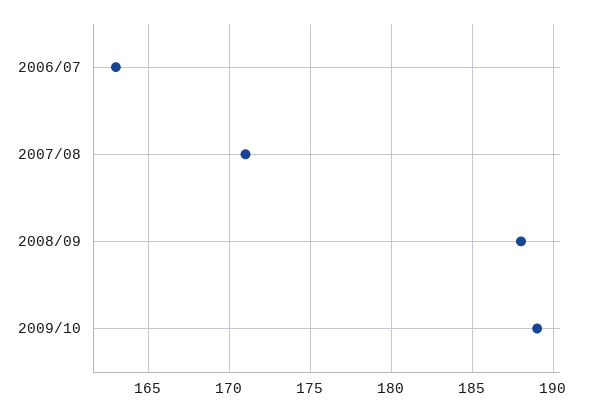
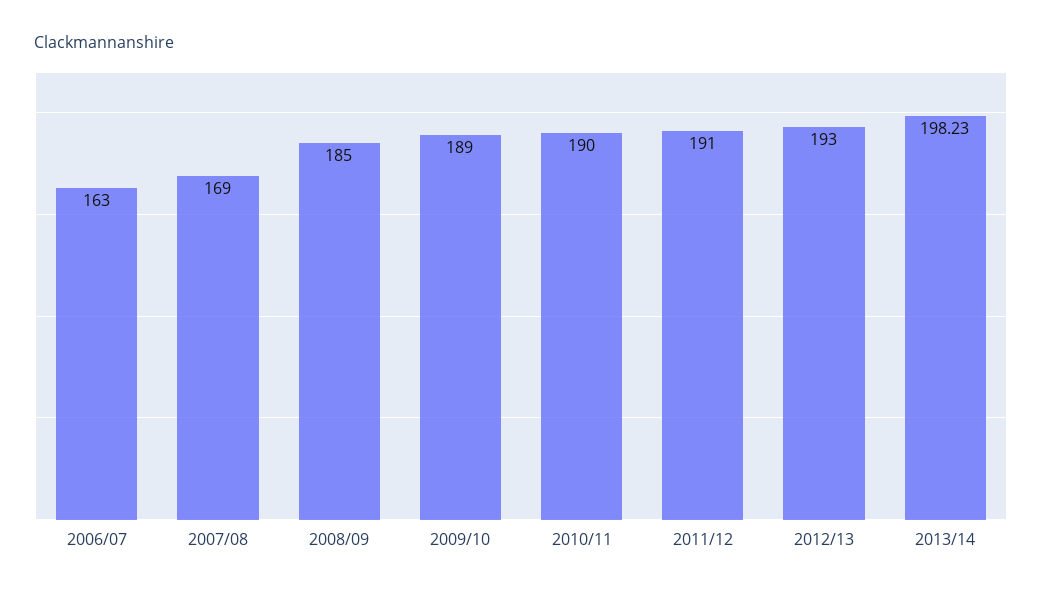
2007/08: 171 -> 169
2008/09: 188 -> 185
2010/11: none -> 190
2011/12: none -> 191
2012/13: none -> 193
2013/14: none -> 198.23

